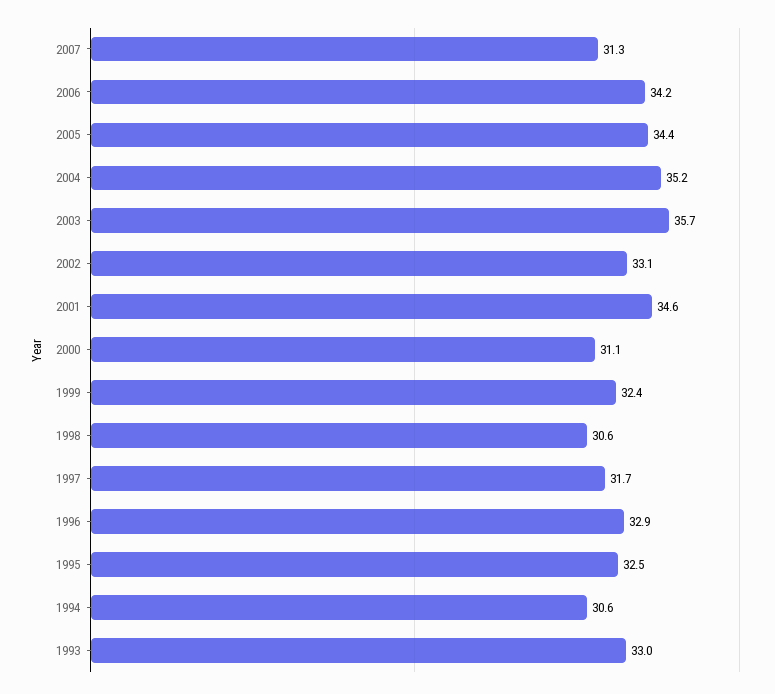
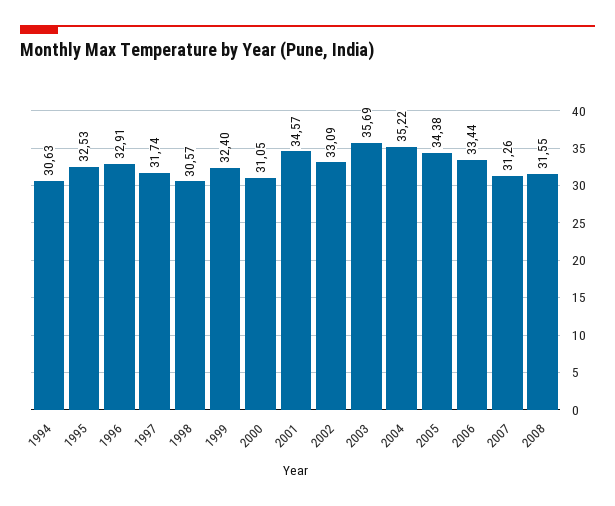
2006: 34.2 -> 33.44
1993: 33 -> none
2008: none -> 31.55

